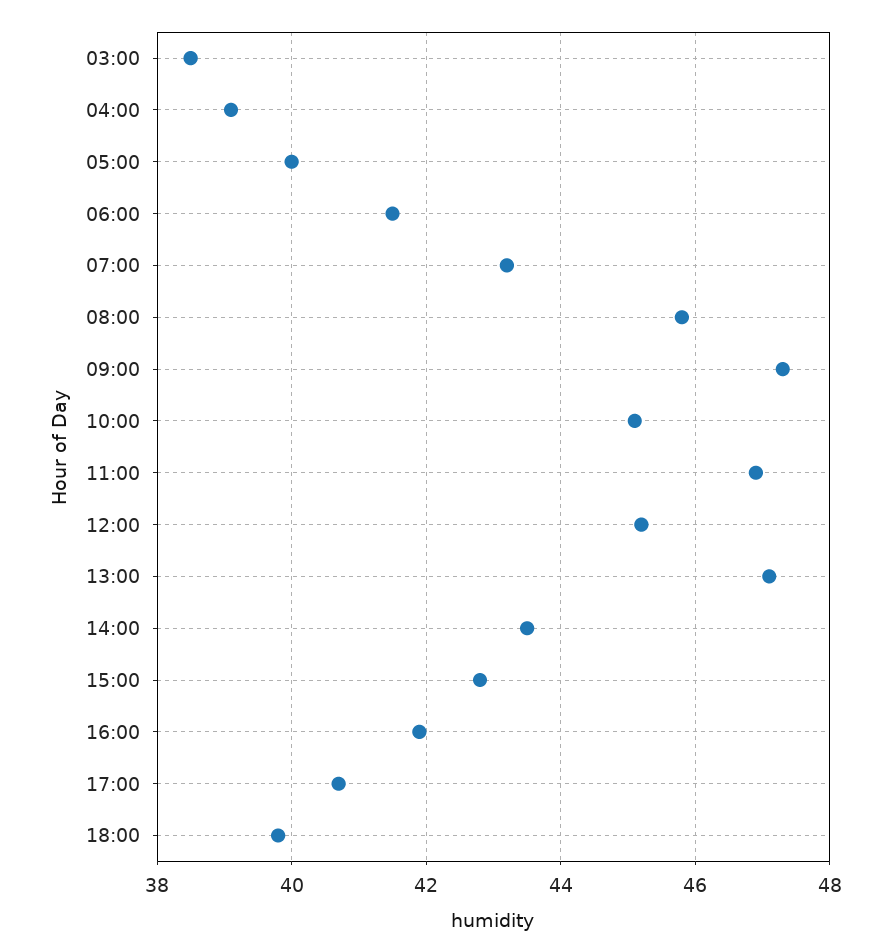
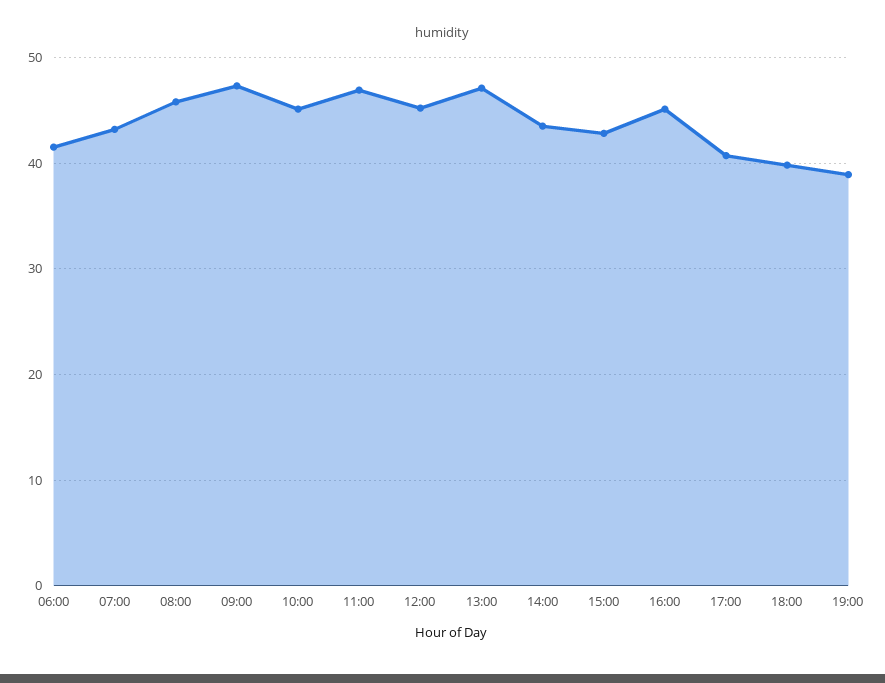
03:00: 38.5 -> none
04:00: 39 -> none
05:00: 40 -> none
16:00: 42 -> 45
19:00: none -> 39

